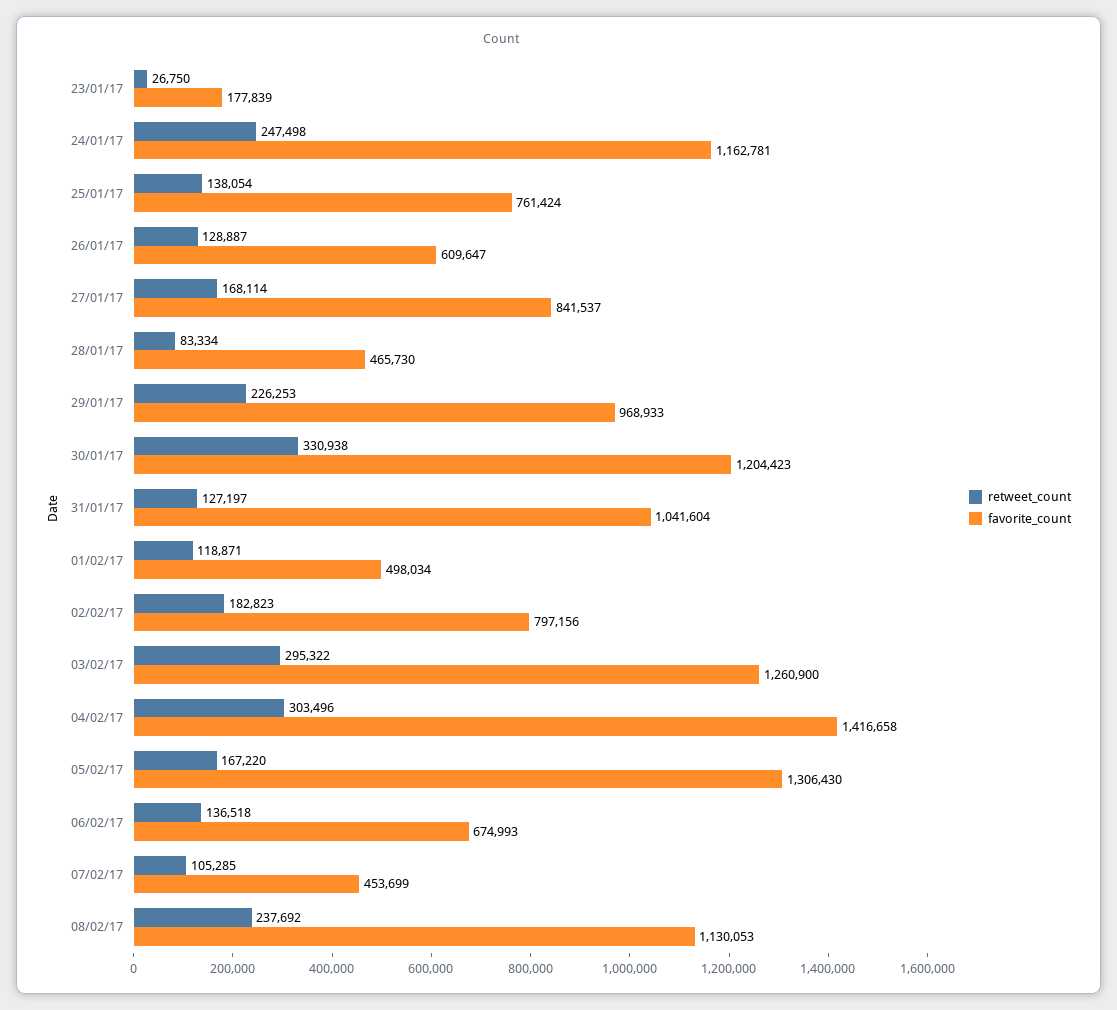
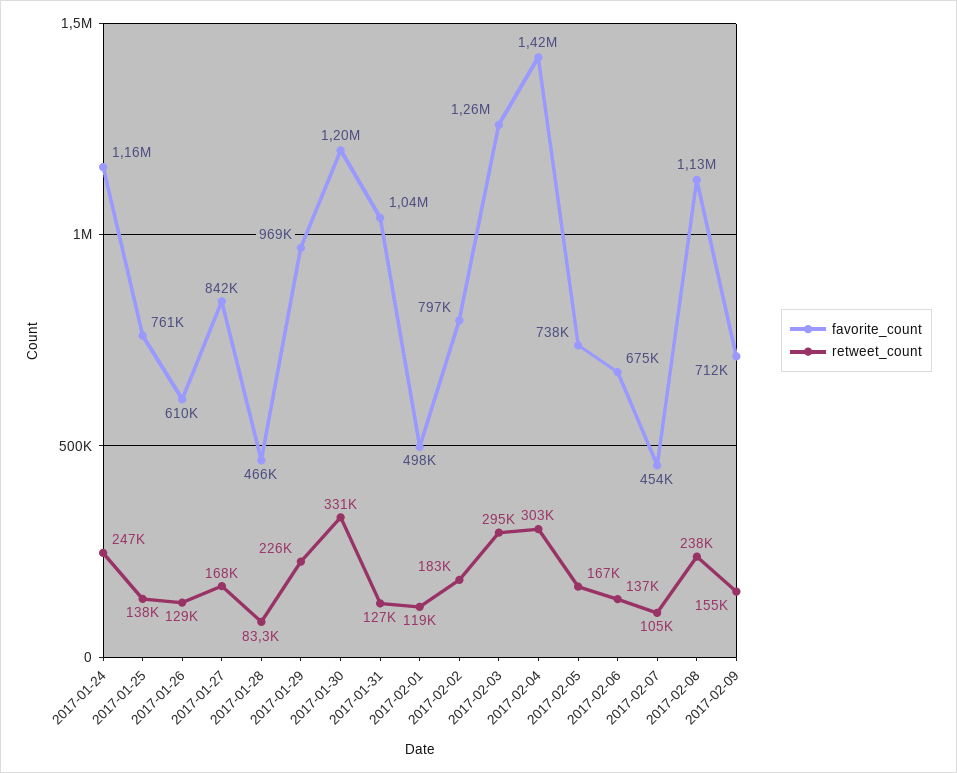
retweet_count, 23/01/17: 26750 -> none
favorite_count, 23/01/17: 177839 -> none
favorite_count, 05/02/17: 1306430 -> 738000
favorite_count, 2017-02-09: none -> 712000
retweet_count, 2017-02-09: none -> 155000

